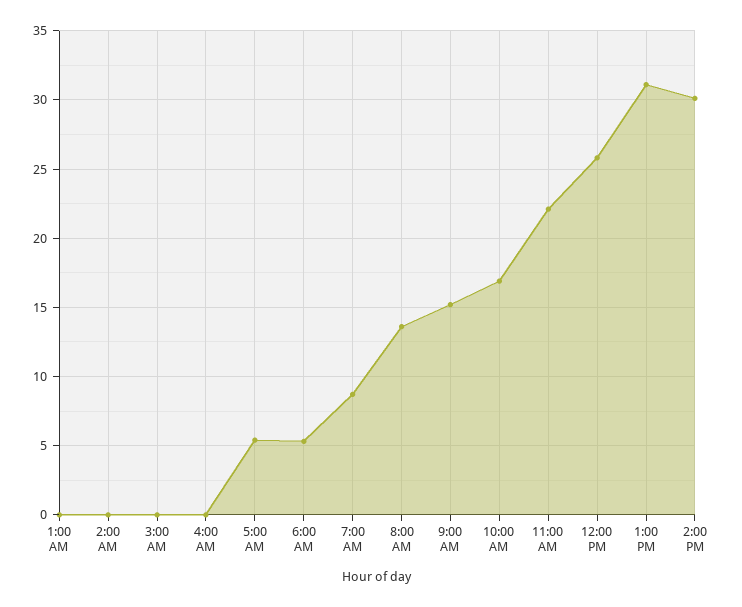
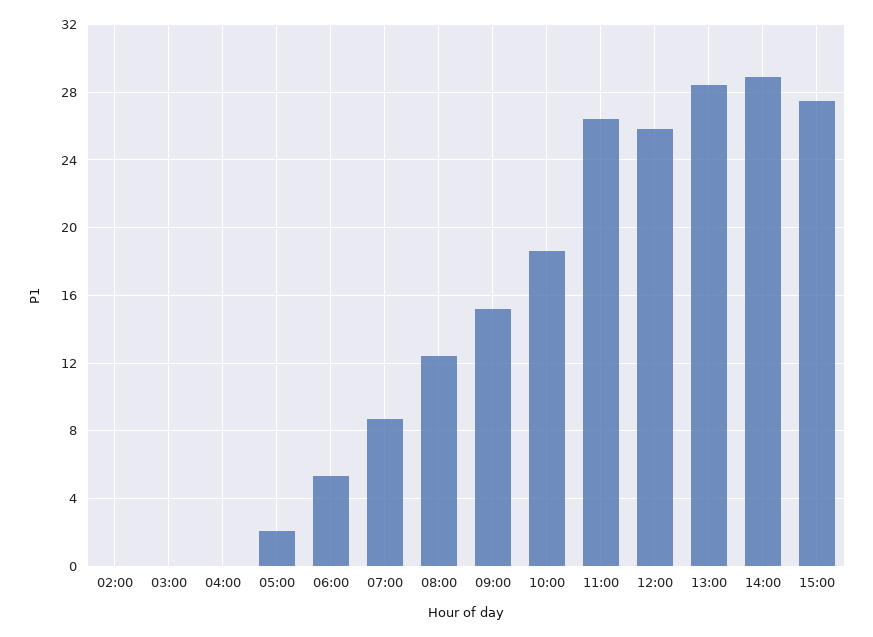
1:00 AM: 0 -> none
5:00 AM: 5.5 -> 2
8:00 AM: 13.5 -> 12.5
10:00 AM: 17 -> 18.5
11:00 AM: 22 -> 26.5
1:00 PM: 31 -> 28.5
2:00 PM: 30 -> 29
15:00: none -> 27.5

